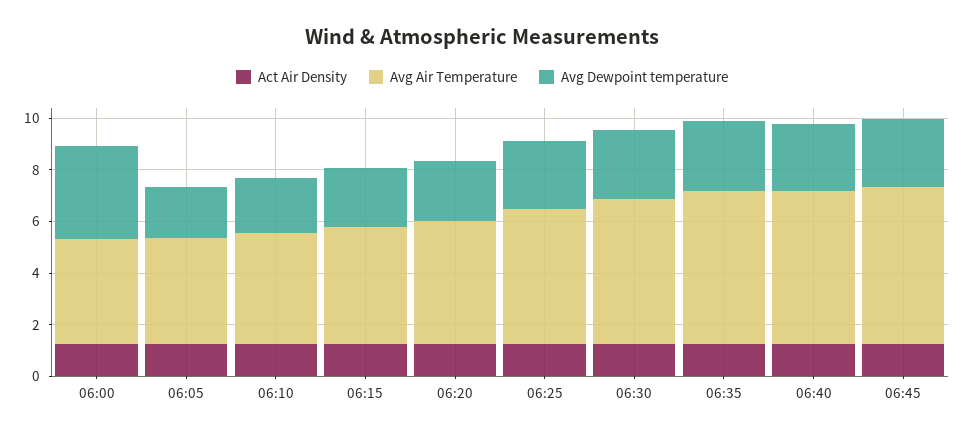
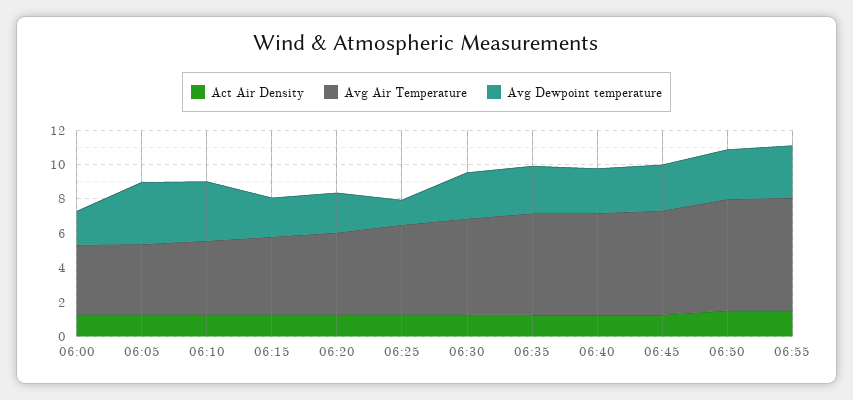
Avg Dewpoint temperature, 06:00: 3.5 -> 2
Avg Dewpoint temperature, 06:05: 2 -> 3.5
Avg Dewpoint temperature, 06:10: 2 -> 3.5
Avg Dewpoint temperature, 06:25: 2.5 -> 1.5
Act Air Density, 06:50: none -> 1.5
Avg Air Temperature, 06:50: none -> 6.5
Avg Dewpoint temperature, 06:50: none -> 3
Act Air Density, 06:55: none -> 1.5
Avg Air Temperature, 06:55: none -> 6.5
Avg Dewpoint temperature, 06:55: none -> 3

